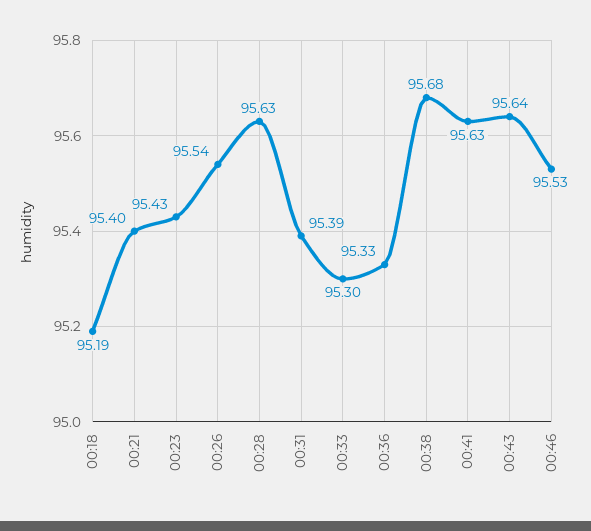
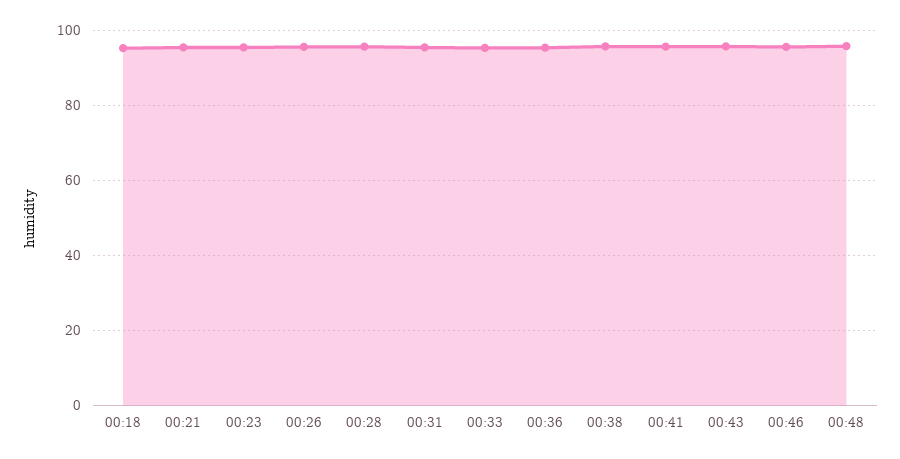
00:48: none -> 96

